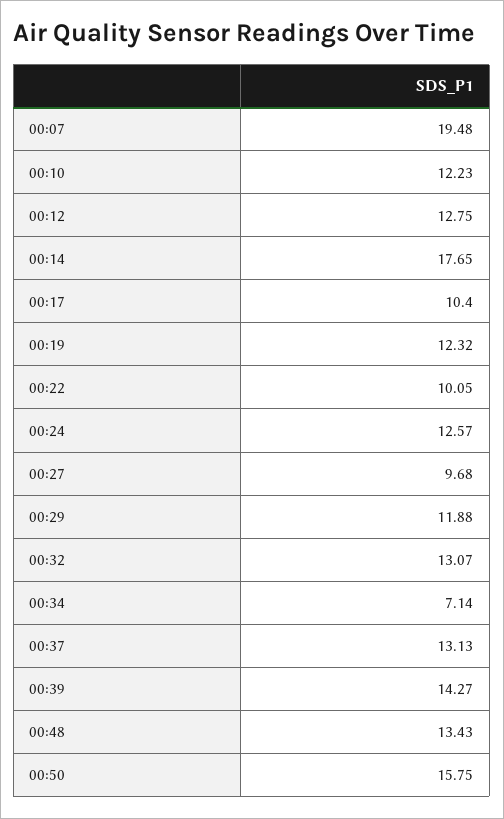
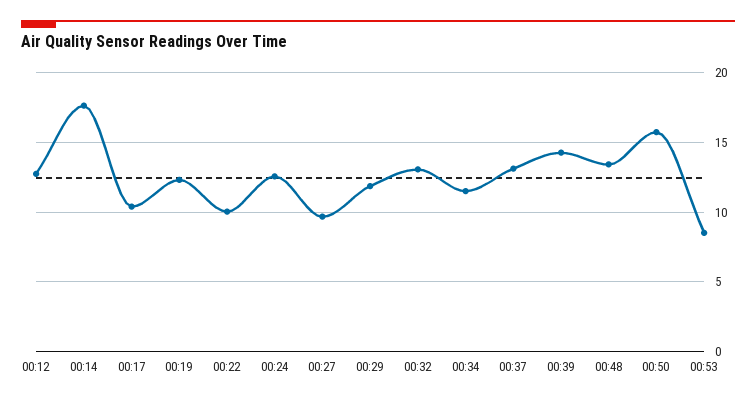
00:07: 19.48 -> none
00:10: 12.23 -> none
00:34: 7.14 -> 11.5
00:53: none -> 8.5

